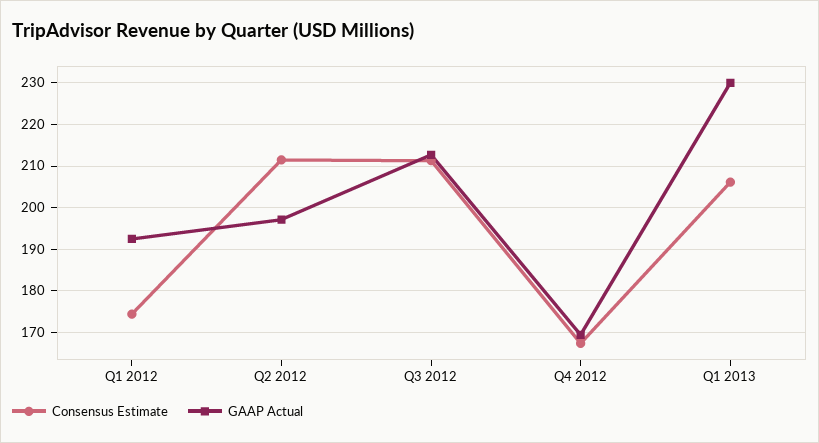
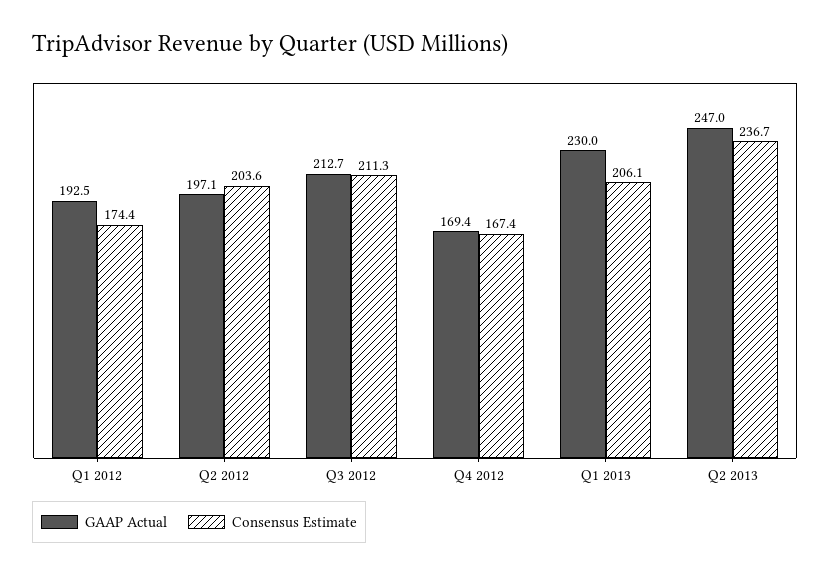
Consensus Estimate, Q2 2012: 212 -> 203.6
GAAP Actual, Q2 2013: none -> 247
Consensus Estimate, Q2 2013: none -> 236.7

